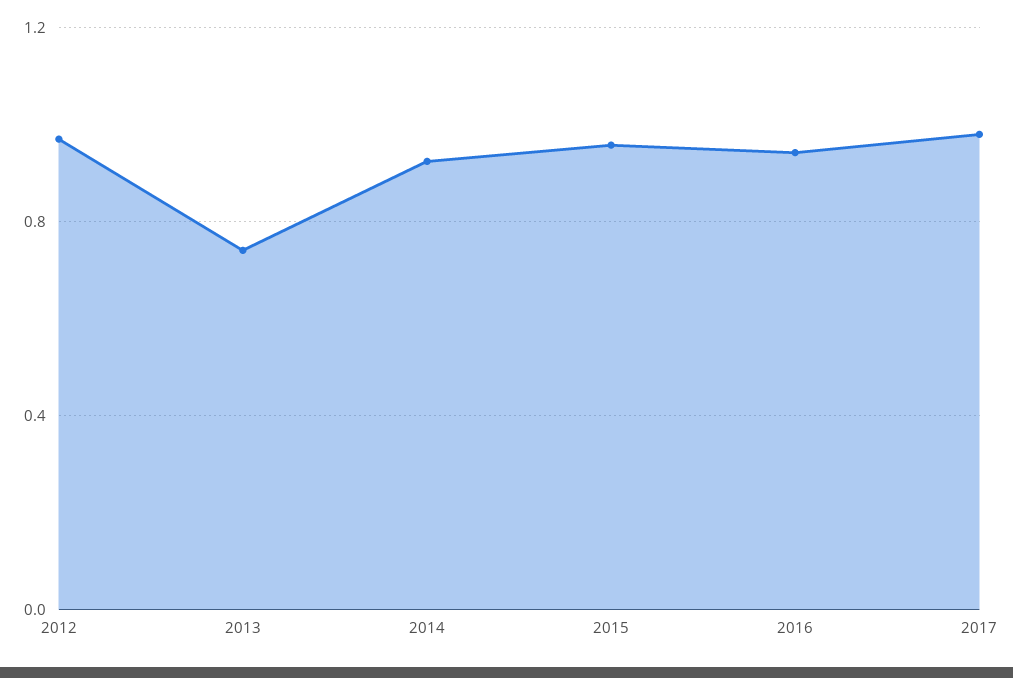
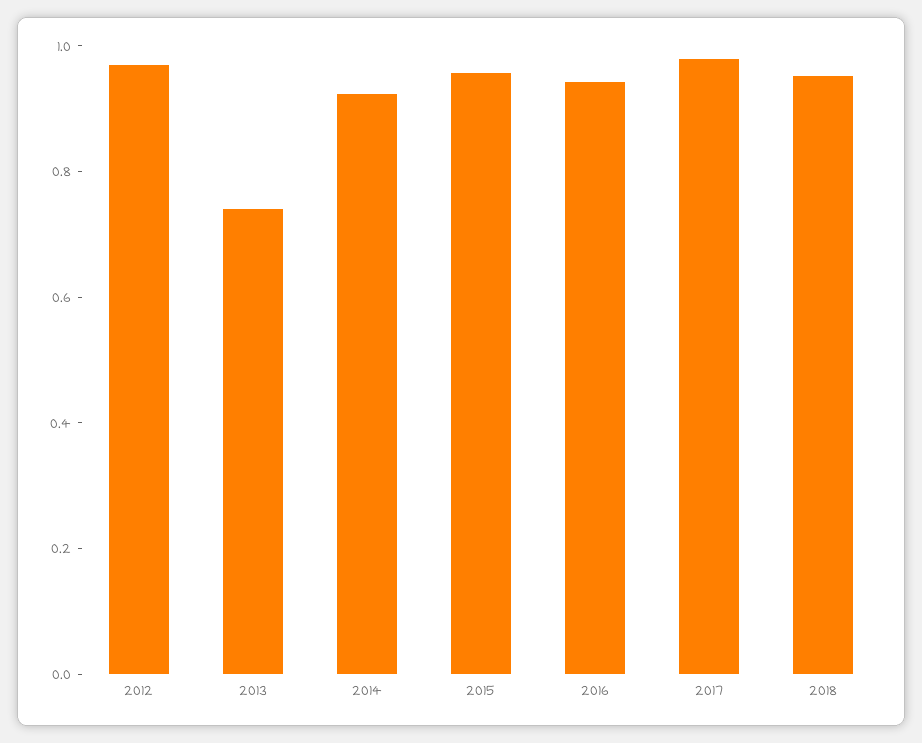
2018: none -> 0.95

